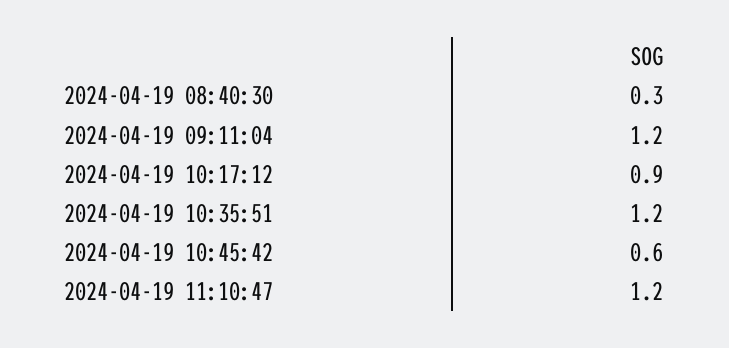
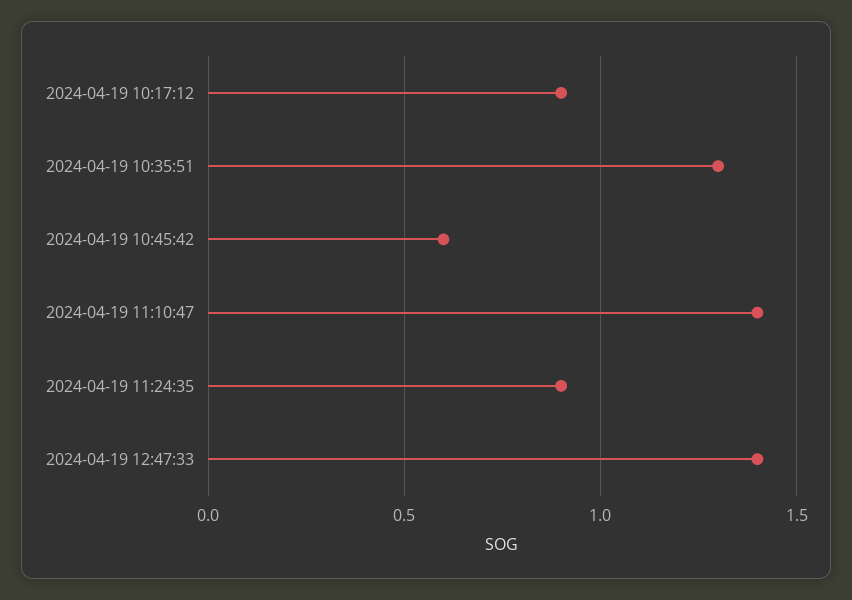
2024-04-19 08:40:30: 0.3 -> none
2024-04-19 09:11:04: 1.2 -> none
2024-04-19 10:35:51: 1.2 -> 1.3
2024-04-19 11:10:47: 1.2 -> 1.4
2024-04-19 11:24:35: none -> 0.9
2024-04-19 12:47:33: none -> 1.4

